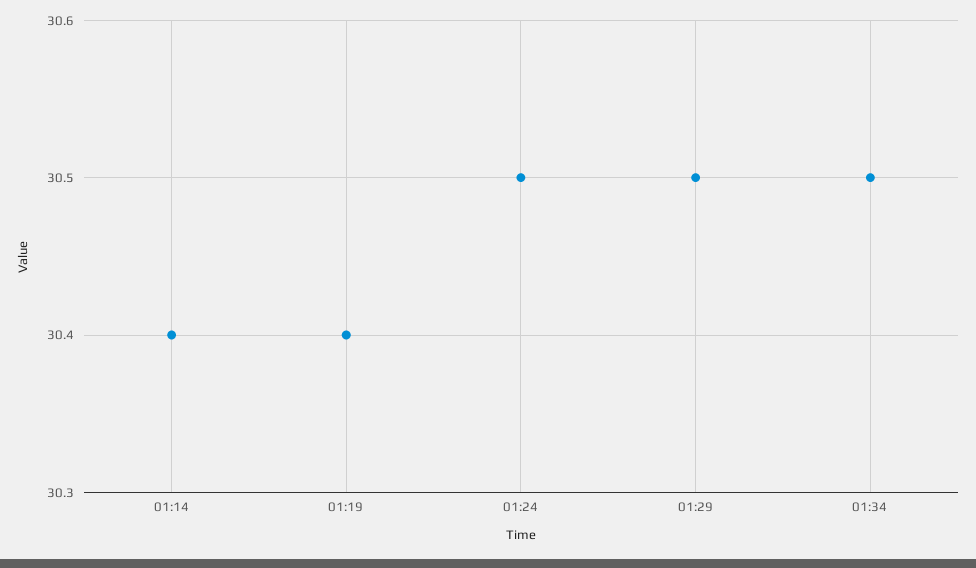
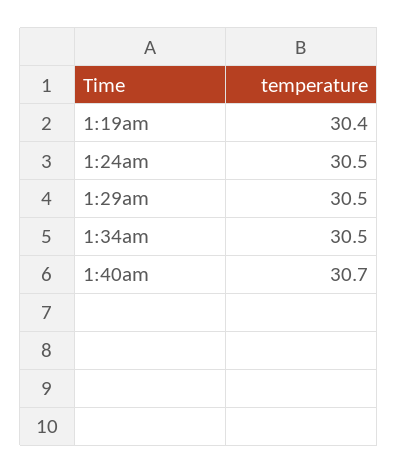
01:14: 30.4 -> none
1:40am: none -> 30.7

